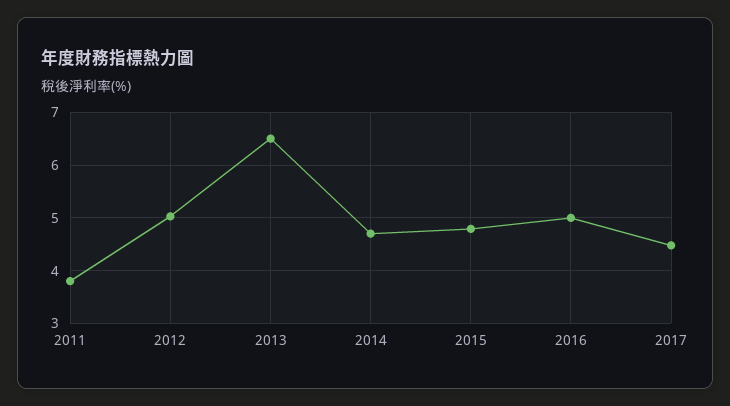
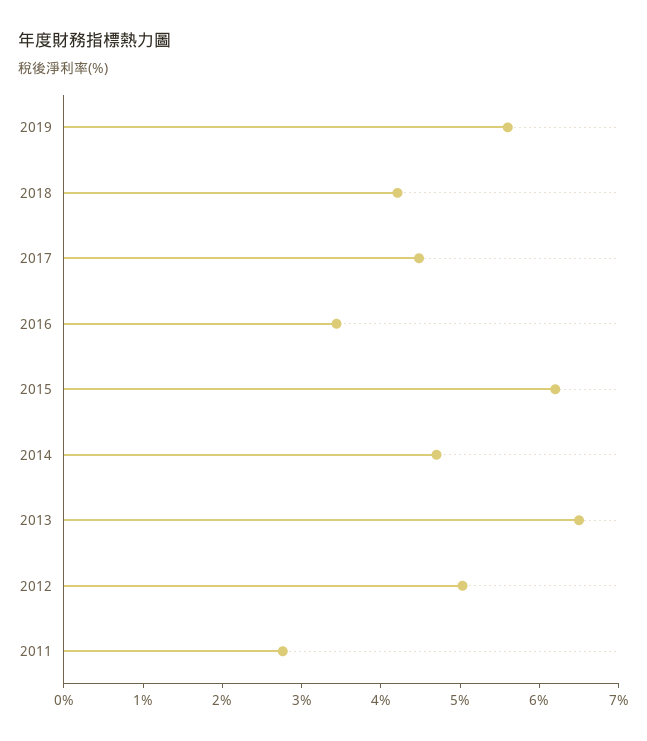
2011: 3.8 -> 2.8
2015: 4.8 -> 6.2
2016: 5 -> 3.4
2019: none -> 5.6
2018: none -> 4.2

